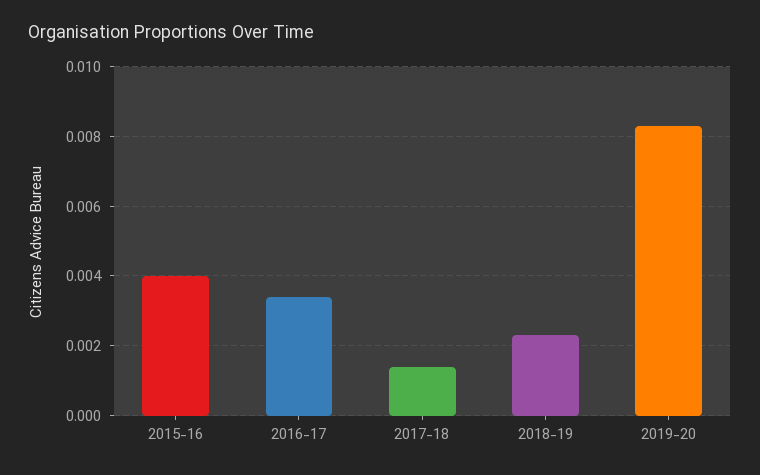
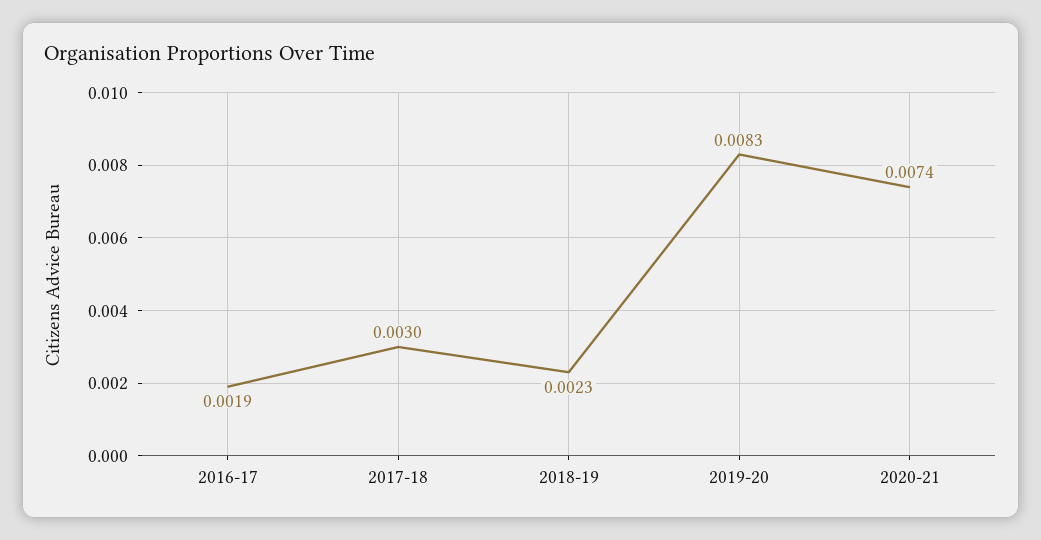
2015-16: 0.004 -> none
2016-17: 0.0035 -> 0.0019
2017-18: 0.0015 -> 0.003
2020-21: none -> 0.0074

